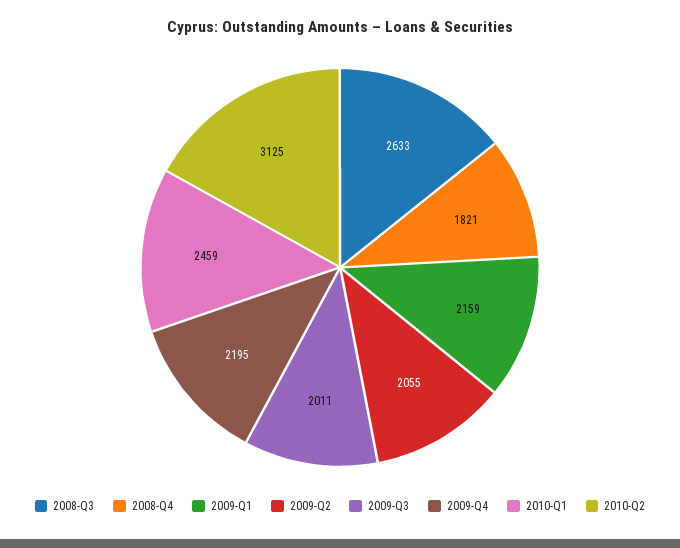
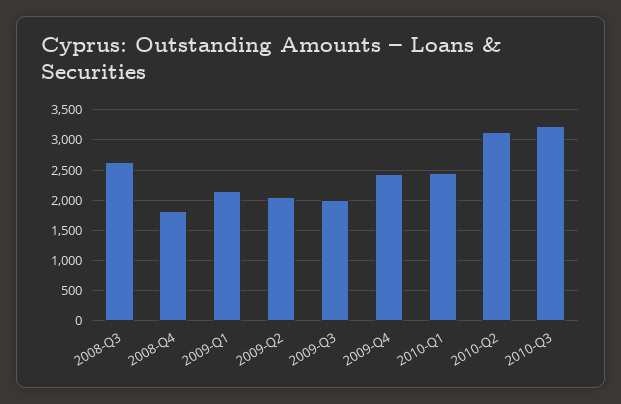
2009-Q4: 2195 -> 2400
2010-Q3: none -> 3200

